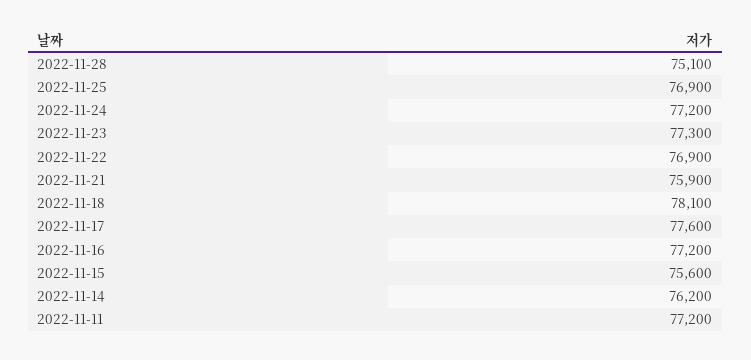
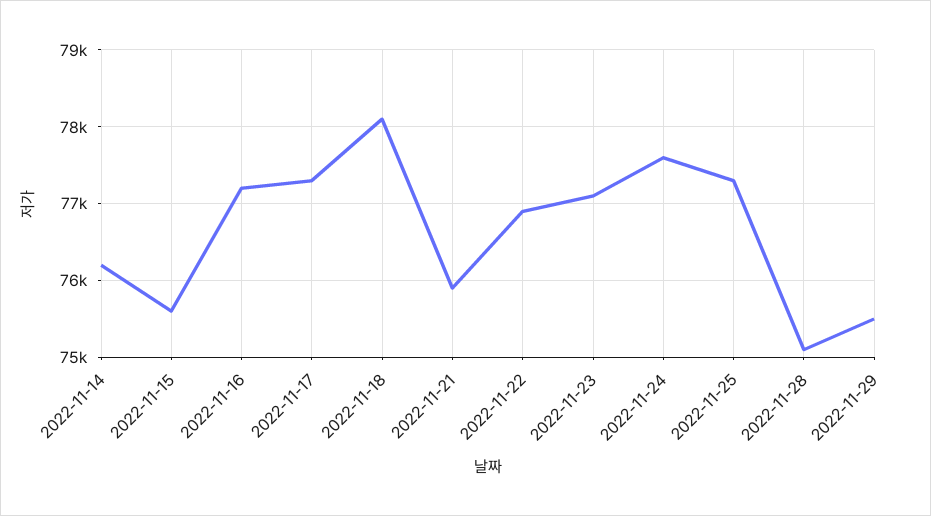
2022-11-25: 76900 -> 77300
2022-11-24: 77200 -> 77600
2022-11-23: 77300 -> 77100
2022-11-17: 77600 -> 77300
2022-11-11: 77200 -> none
2022-11-29: none -> 75500

